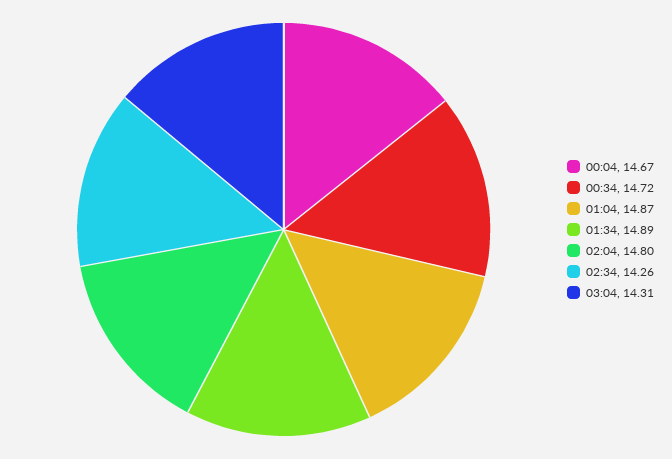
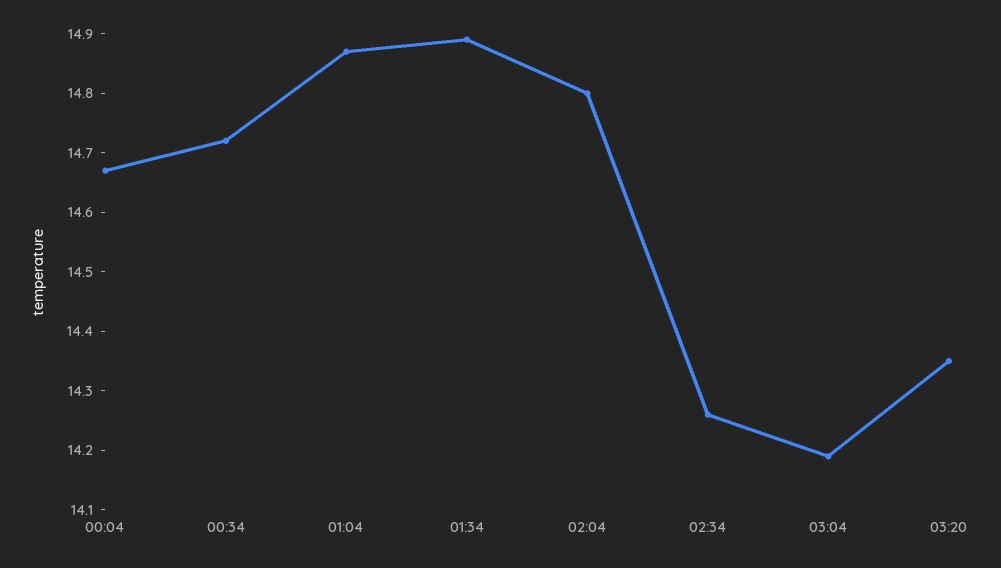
03:04: 14.31 -> 14.2
03:20: none -> 14.35

